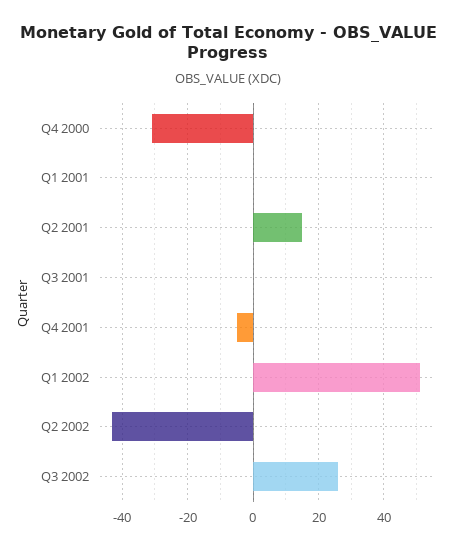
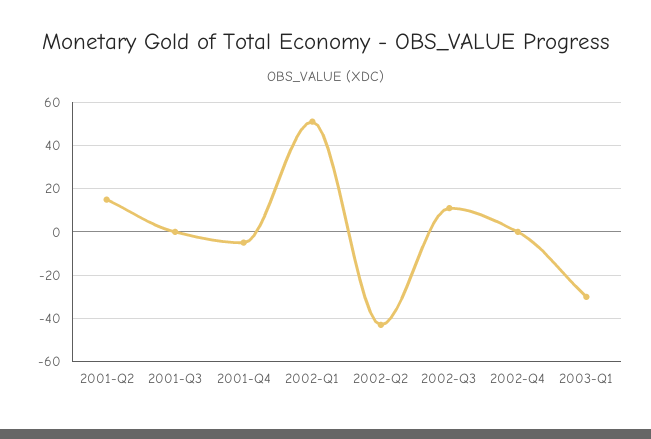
Q4 2000: -30 -> none
Q1 2001: 0 -> none
Q3 2002: 25 -> 10
2002-Q4: none -> 0
2003-Q1: none -> -30

